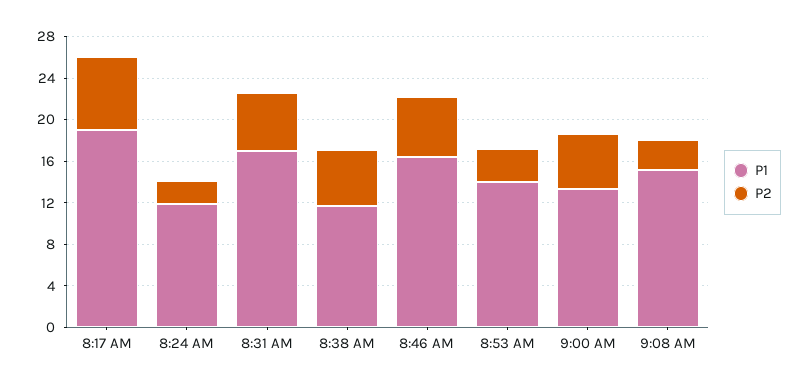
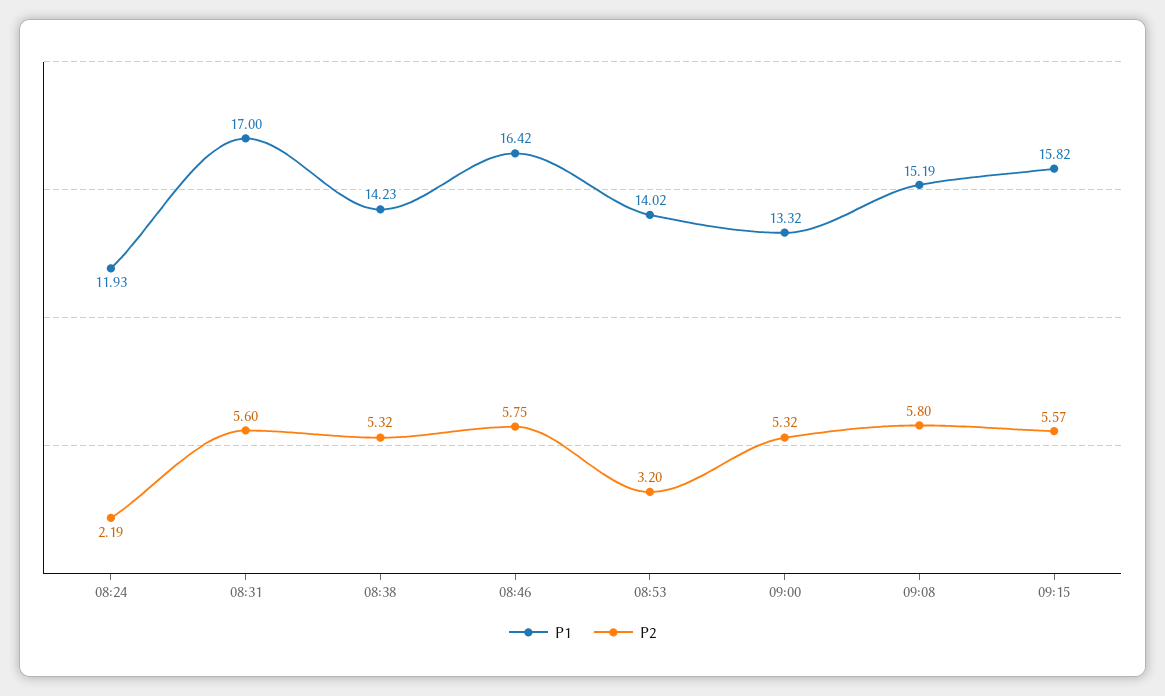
P1, 8:17 AM: 19 -> none
P2, 8:17 AM: 7 -> none
P1, 8:38 AM: 12 -> 14.23
P2, 9:08 AM: 3 -> 5.8
P1, 09:15: none -> 15.82
P2, 09:15: none -> 5.57

